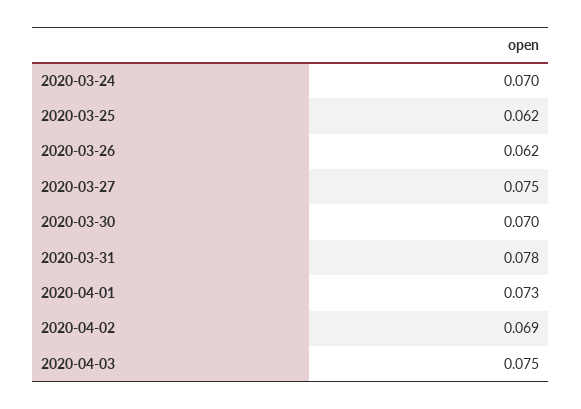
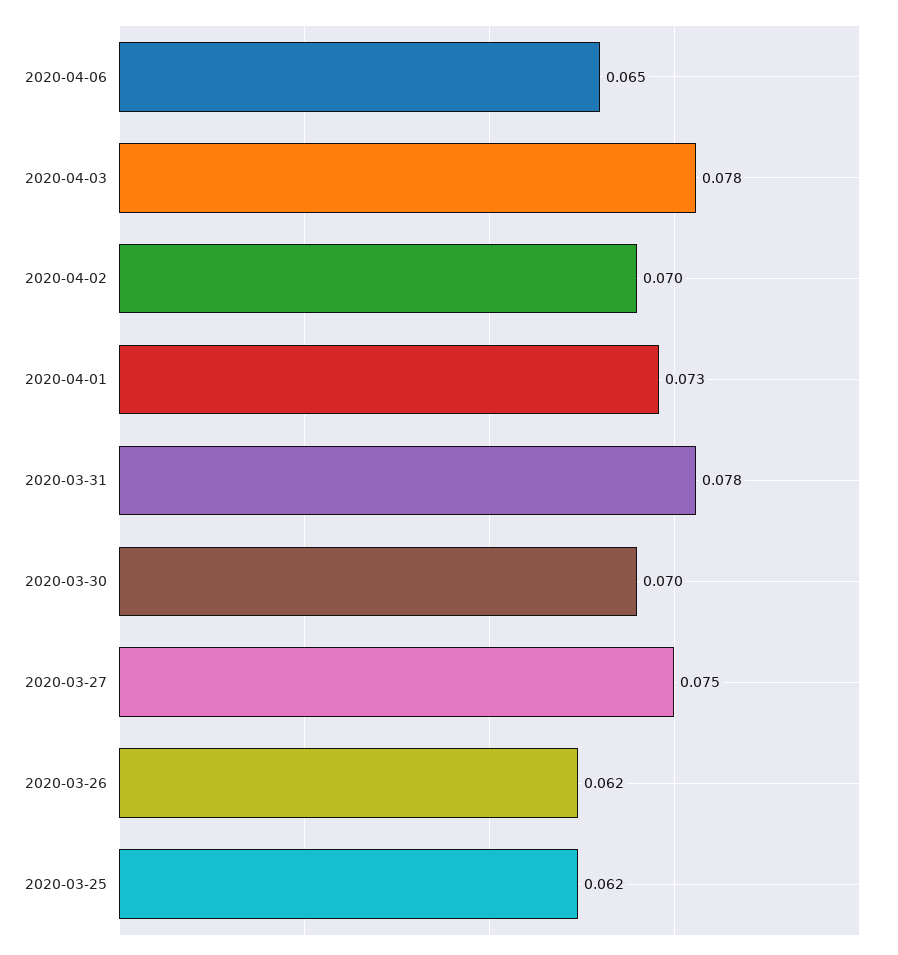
2020-03-24: 0.07 -> none
2020-04-02: 0.069 -> 0.07
2020-04-03: 0.075 -> 0.078
2020-04-06: none -> 0.065

